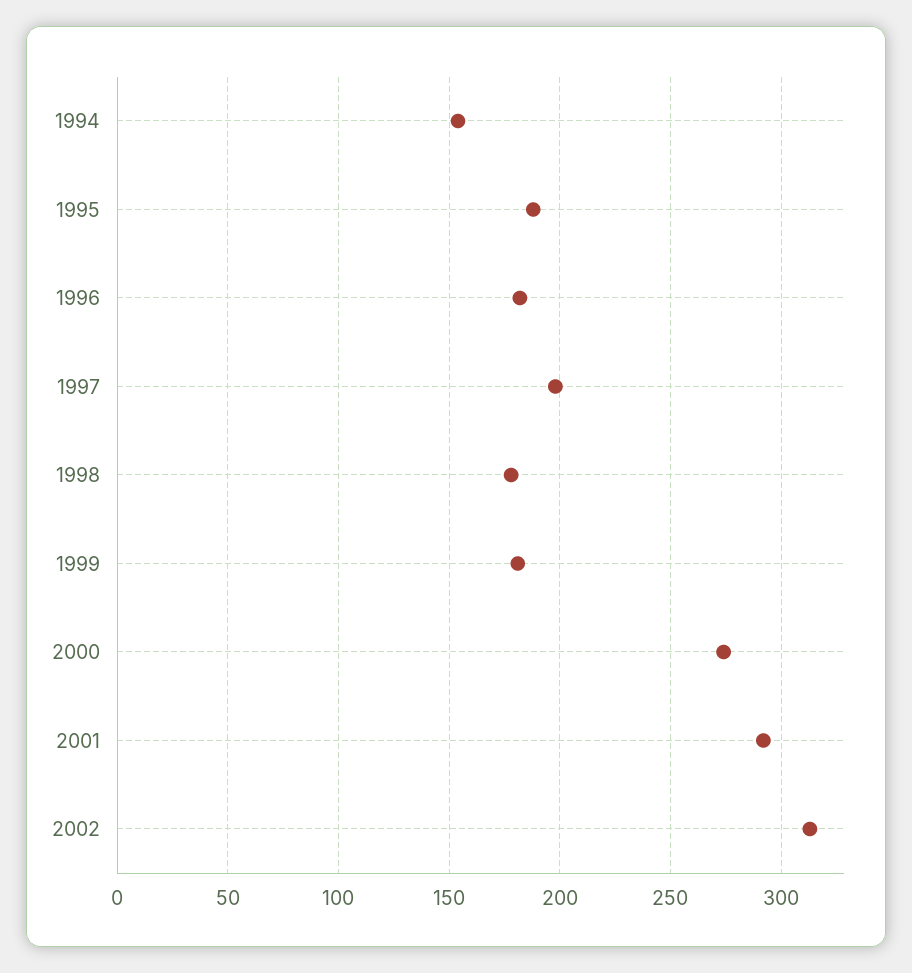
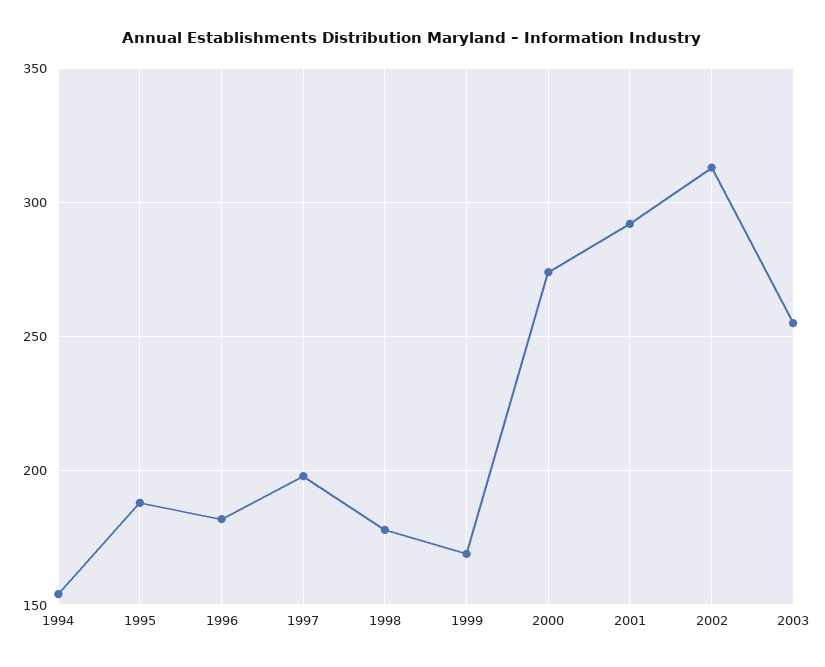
1999: 180 -> 170
2003: none -> 255

